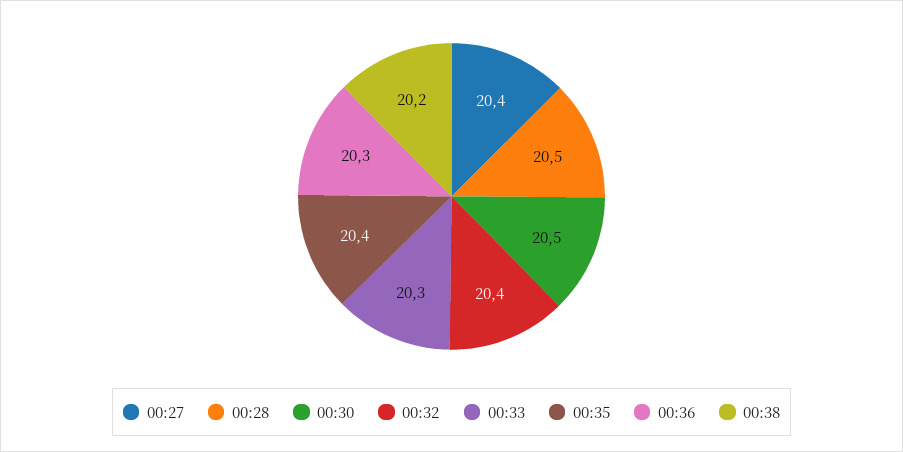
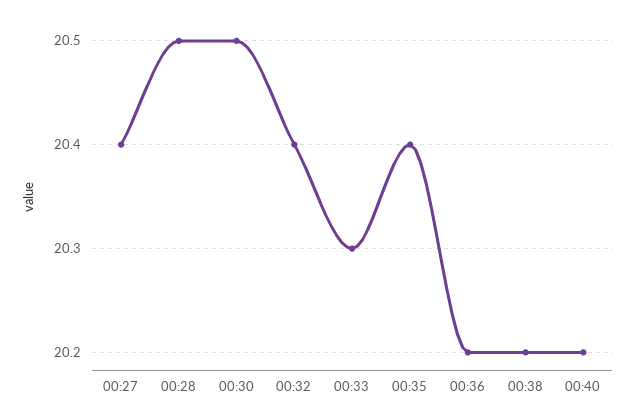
00:36: 20.3 -> 20.2
00:40: none -> 20.2

